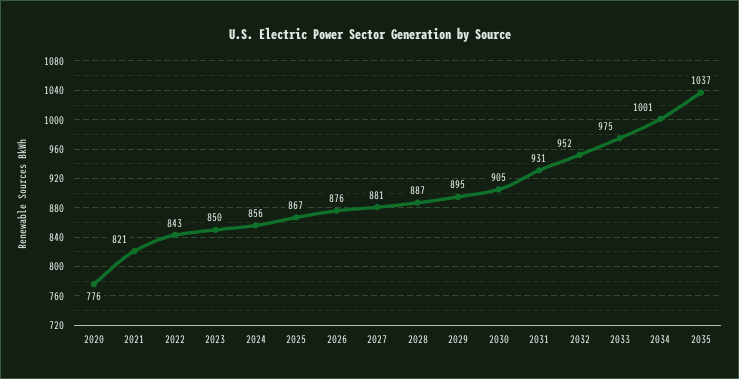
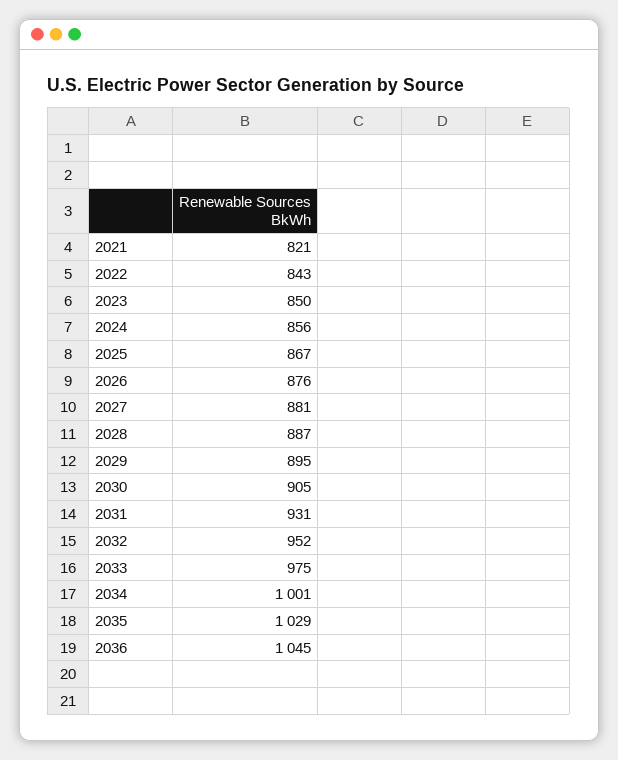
2020: 776 -> none
2035: 1037 -> 1029
2036: none -> 1045

